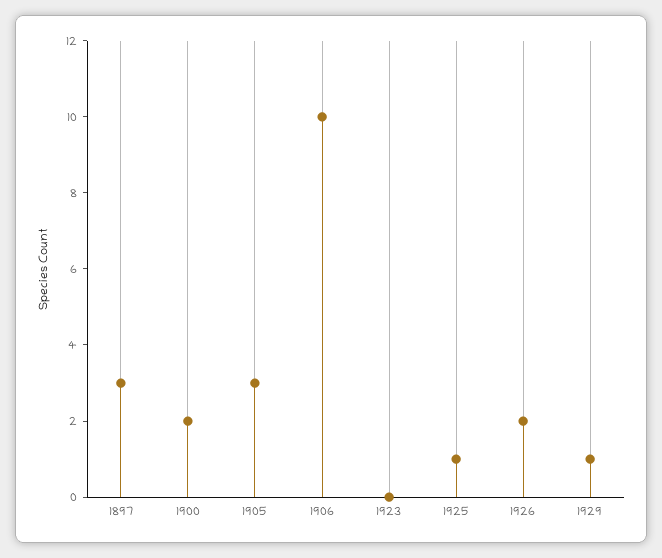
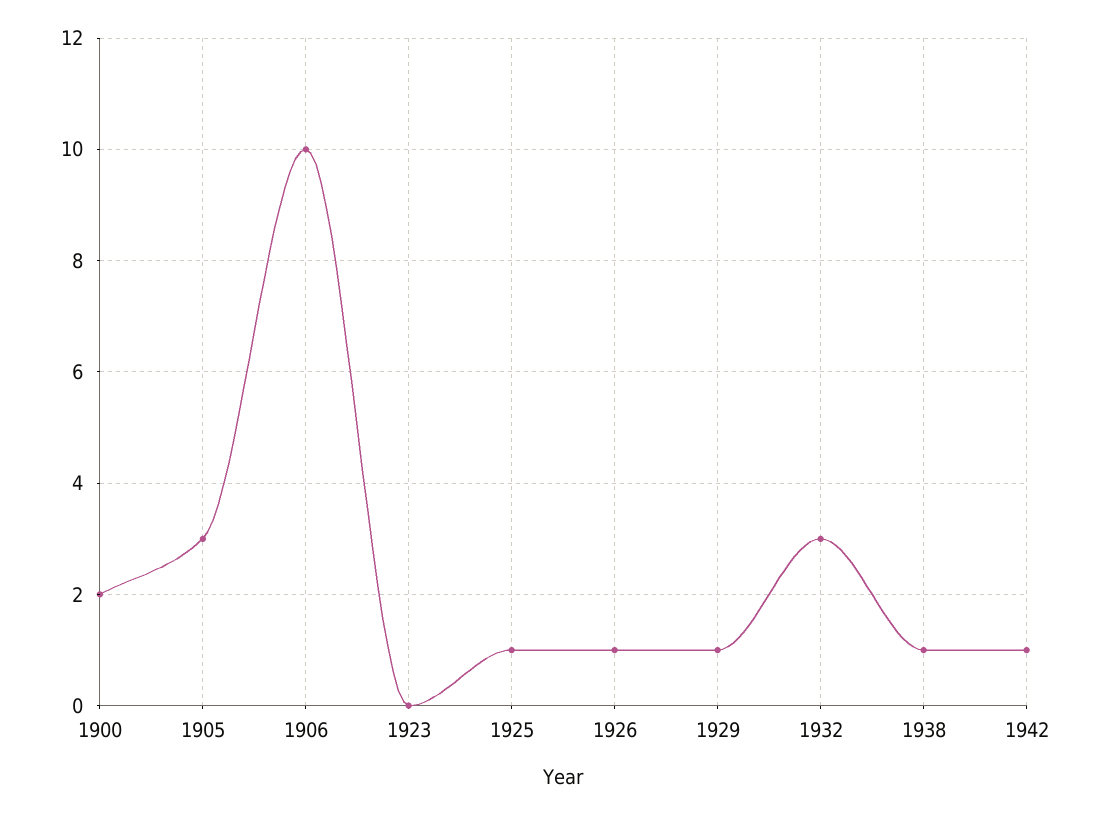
1897: 3 -> none
1926: 2 -> 1
1932: none -> 3
1938: none -> 1
1942: none -> 1

